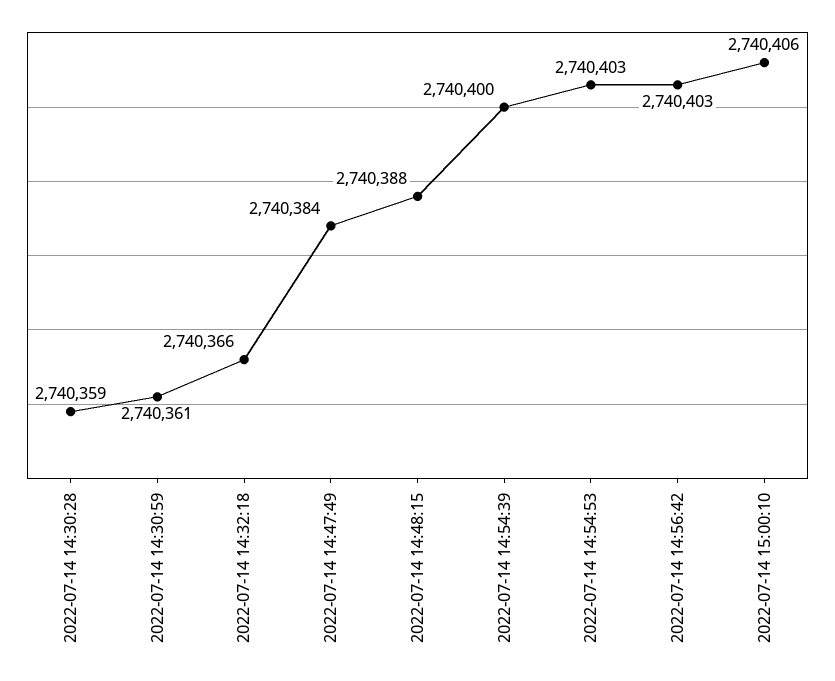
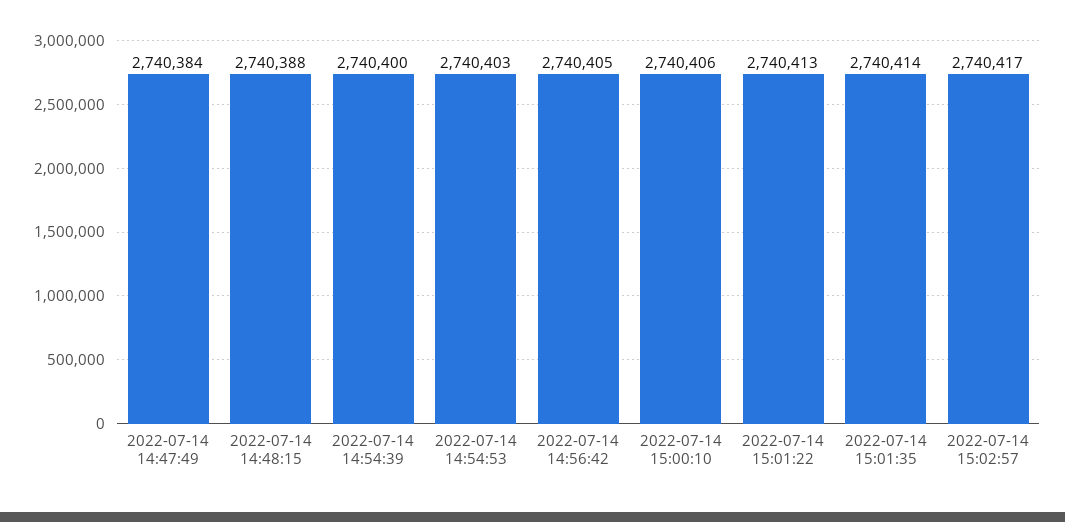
2022-07-14 14:30:28: 2740359 -> none
2022-07-14 14:30:59: 2740361 -> none
2022-07-14 14:32:18: 2740366 -> none
2022-07-14 14:56:42: 2740403 -> 2740405
2022-07-14 15:01:22: none -> 2740413
2022-07-14 15:01:35: none -> 2740414
2022-07-14 15:02:57: none -> 2740417

